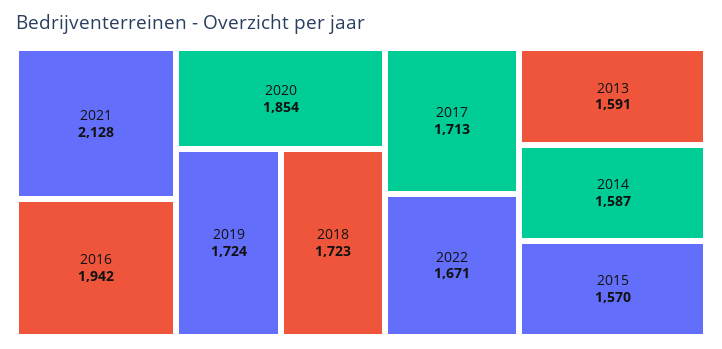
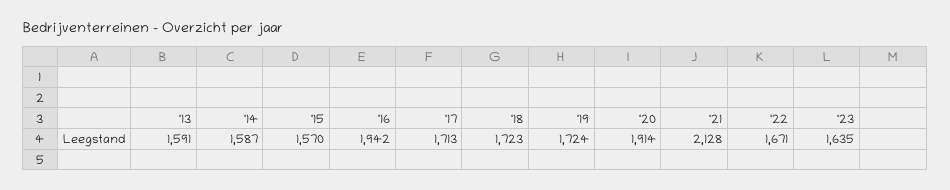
2020: 1854 -> 1914
'23: none -> 1635

